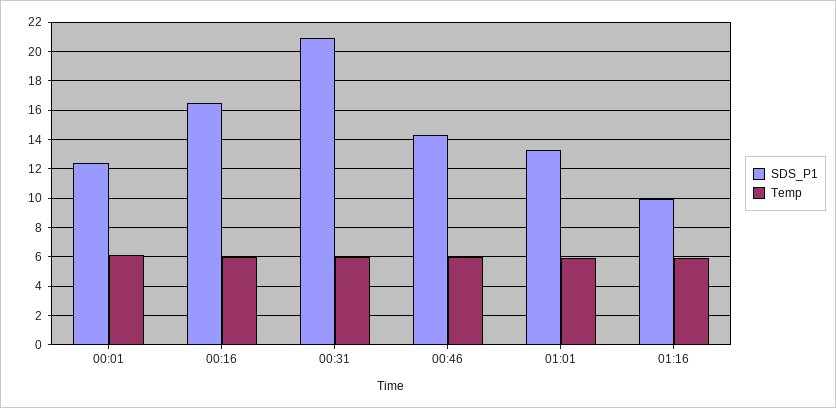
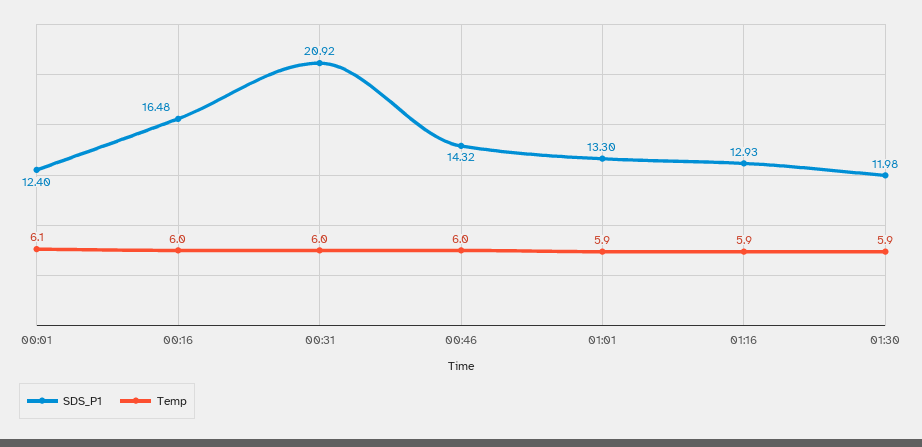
SDS_P1, 01:16: 10 -> 12.93
SDS_P1, 01:30: none -> 11.98
Temp, 01:30: none -> 5.9

